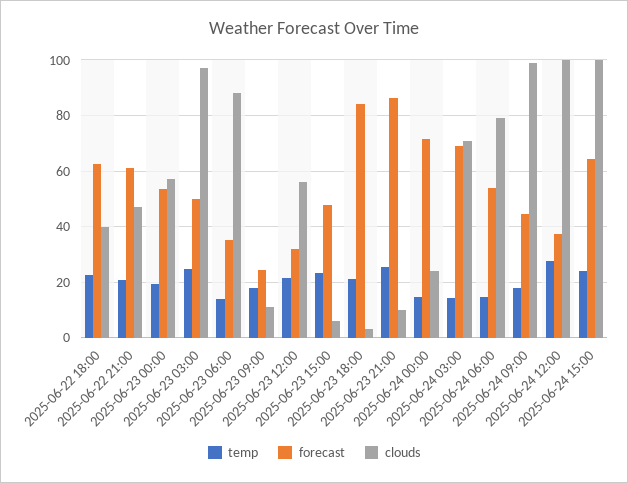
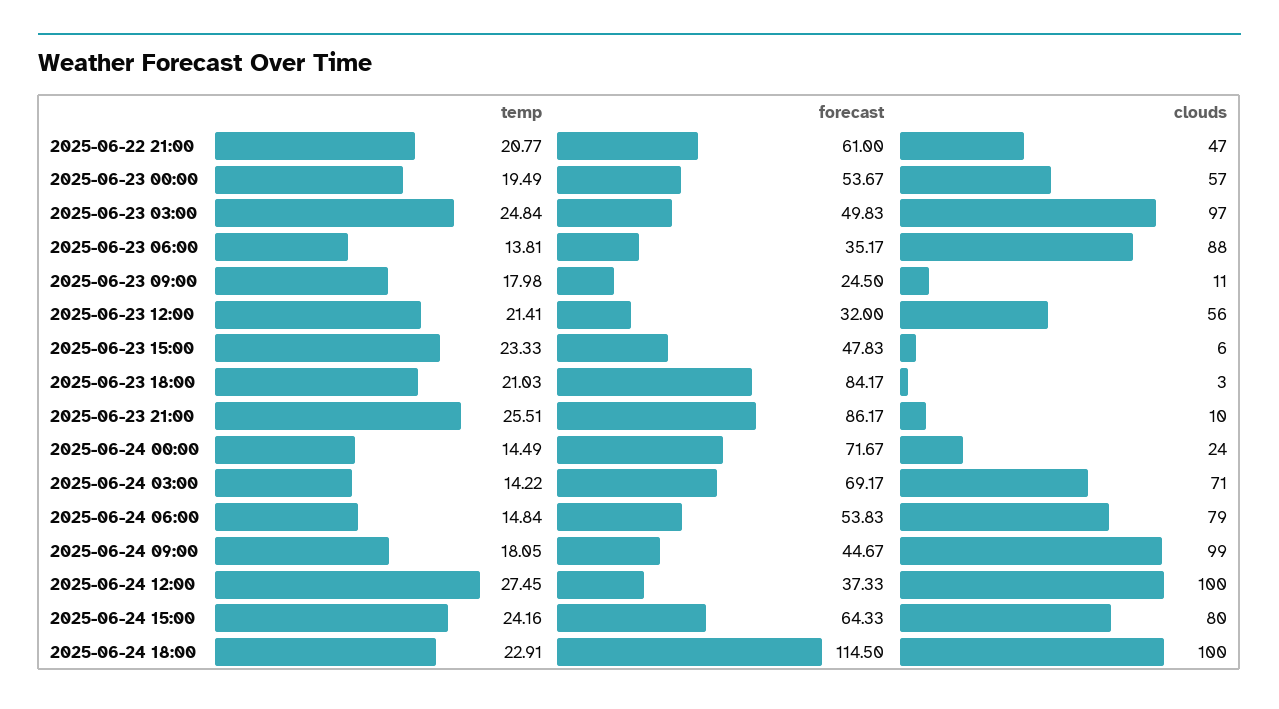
temp, 2025-06-22 18:00: 22.5 -> none
forecast, 2025-06-22 18:00: 62.5 -> none
clouds, 2025-06-22 18:00: 40 -> none
clouds, 2025-06-24 15:00: 100 -> 80
temp, 2025-06-24 18:00: none -> 22.91
forecast, 2025-06-24 18:00: none -> 114.5
clouds, 2025-06-24 18:00: none -> 100

